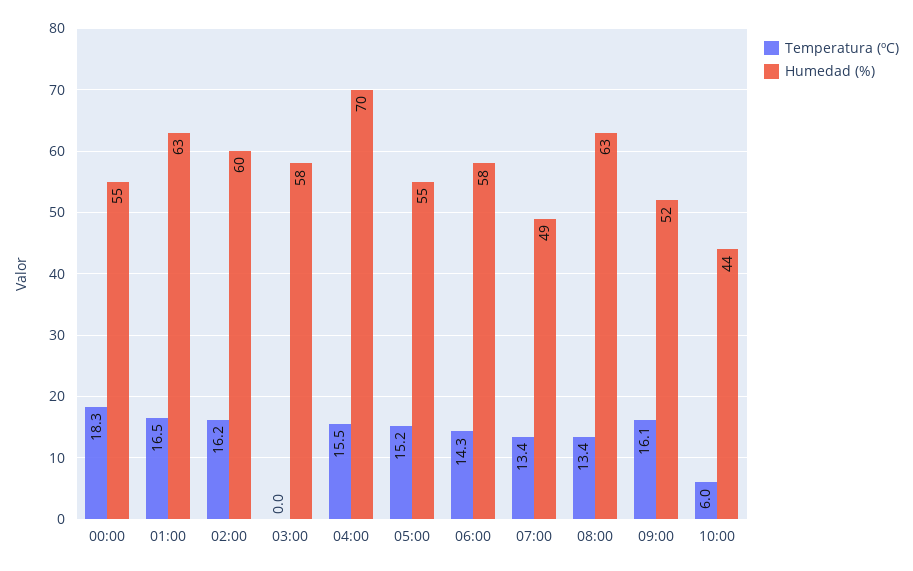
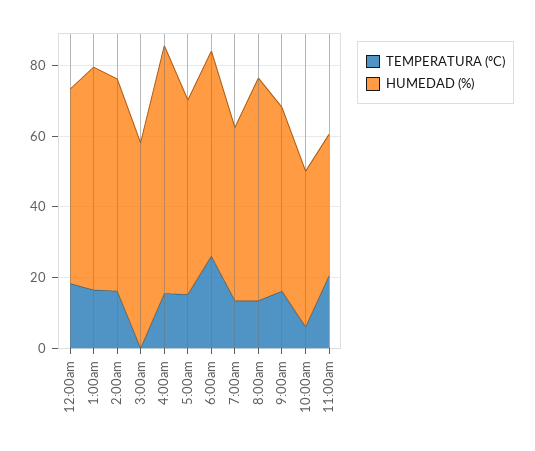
Temperatura (ºC), 06:00: 14.3 -> 25
Temperatura (ºC), 11:00am: none -> 20
Humedad (%), 11:00am: none -> 40

